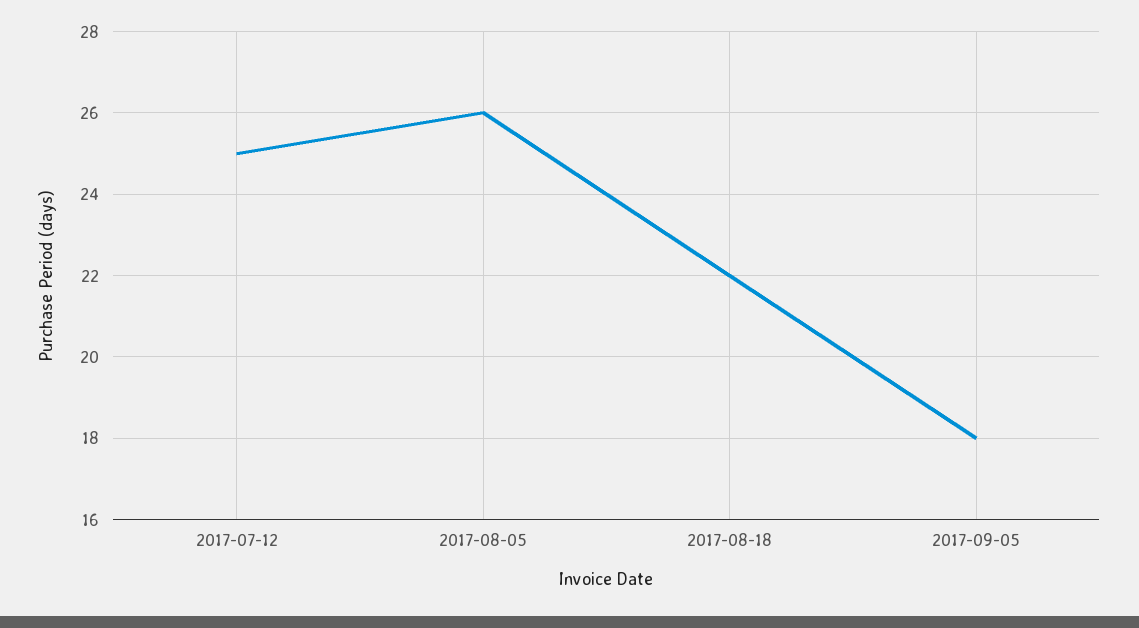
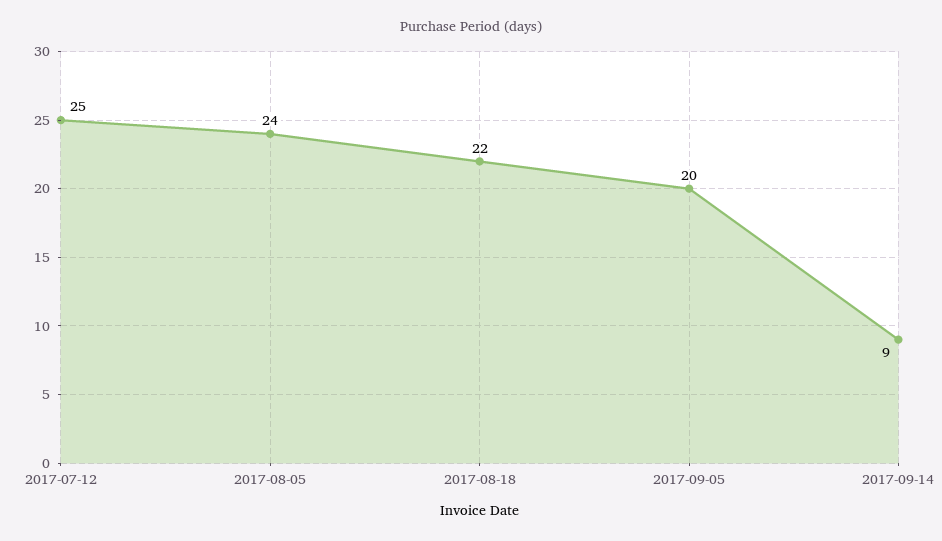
2017-08-05: 26 -> 24
2017-09-05: 18 -> 20
2017-09-14: none -> 9

